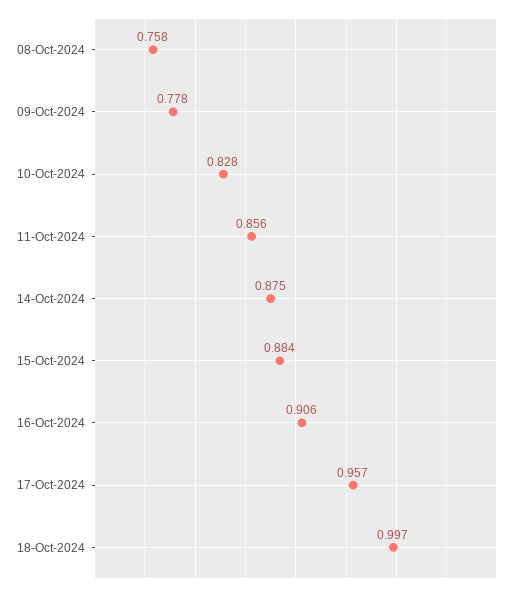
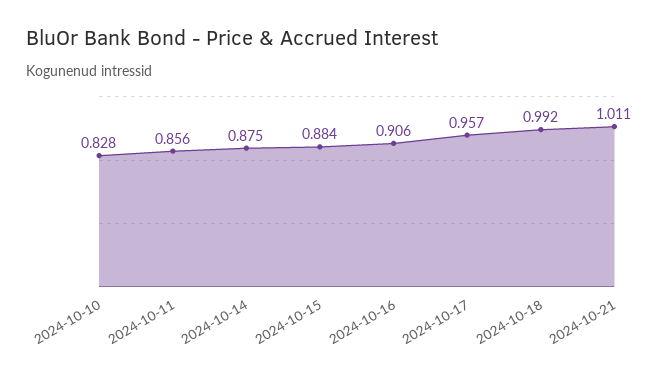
08-Oct-2024: 0.758 -> none
09-Oct-2024: 0.778 -> none
18-Oct-2024: 0.997 -> 0.992
2024-10-21: none -> 1.011

